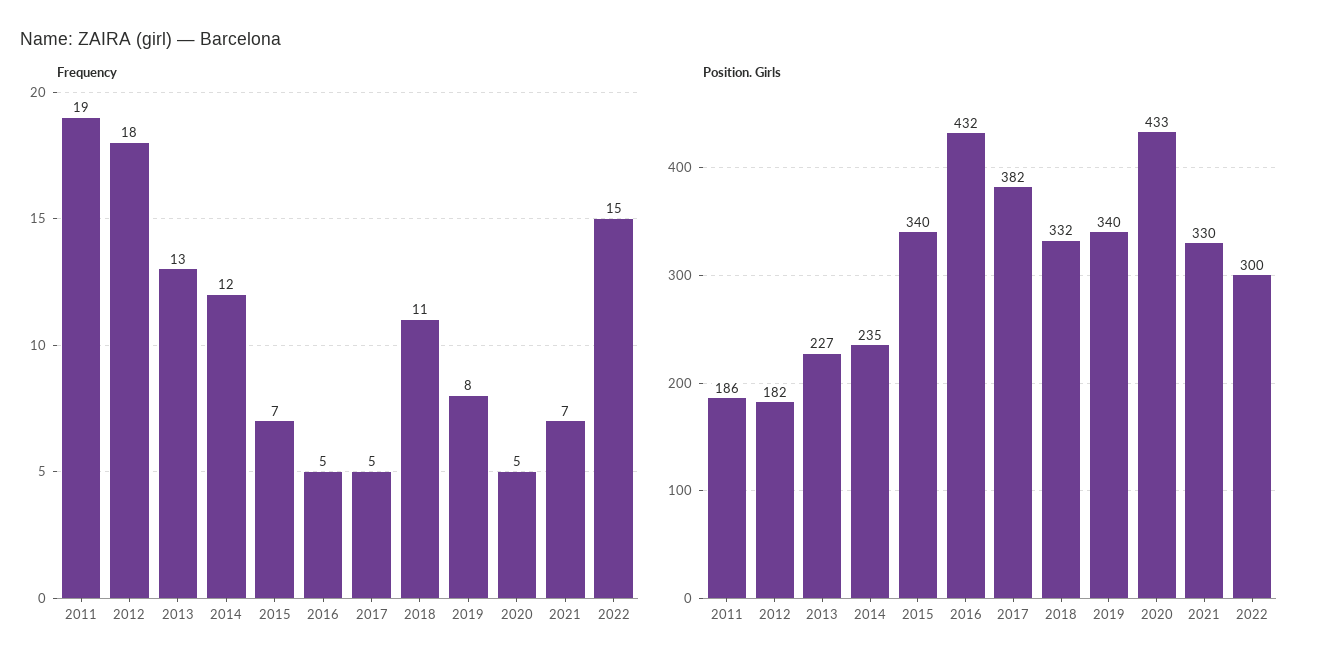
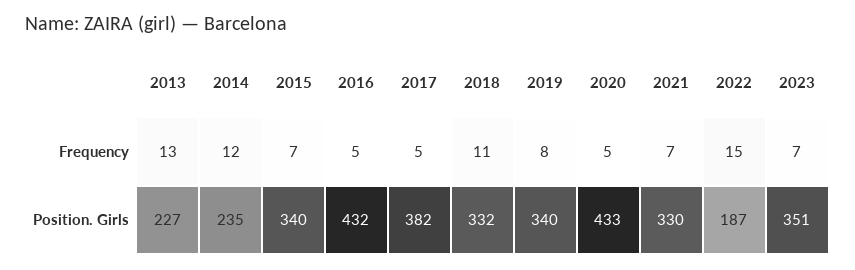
Frequency, 2011: 19 -> none
Frequency, 2012: 18 -> none
Position. Girls, 2011: 186 -> none
Position. Girls, 2012: 182 -> none
Position. Girls, 2022: 300 -> 187
Frequency, 2023: none -> 7
Position. Girls, 2023: none -> 351

